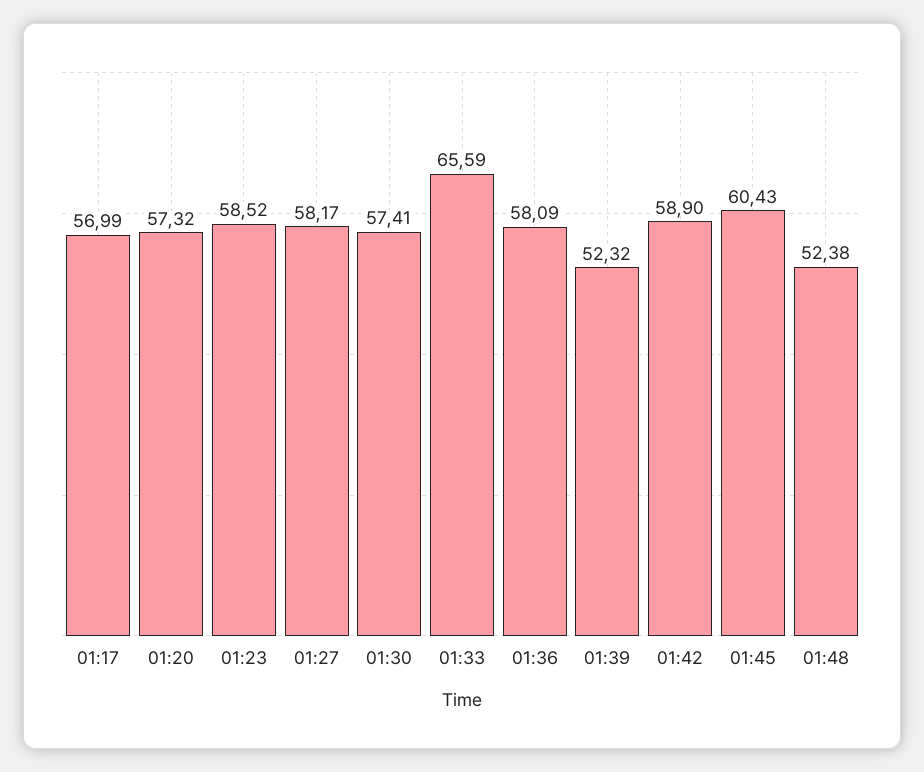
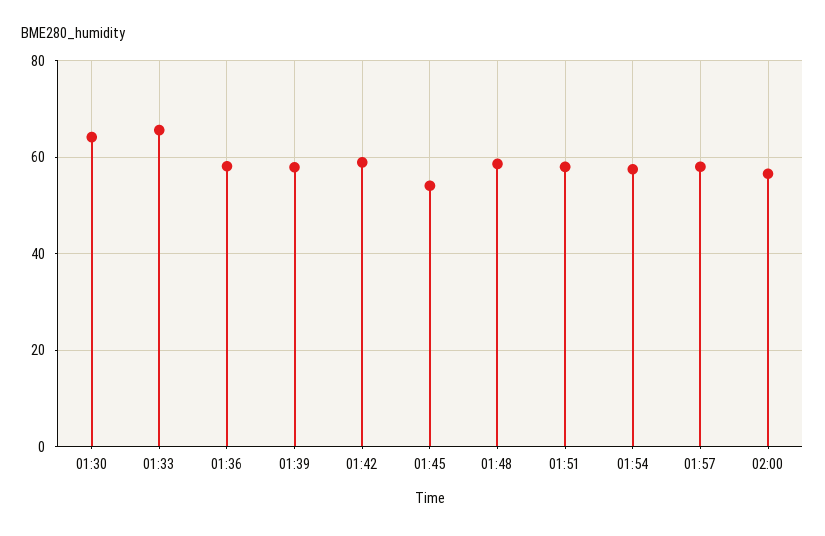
01:17: 56.99 -> none
01:20: 57.32 -> none
01:23: 58.52 -> none
01:27: 58.17 -> none
01:30: 57.41 -> 64
01:39: 52.32 -> 58
01:45: 60.43 -> 54
01:48: 52.38 -> 58
01:51: none -> 58
01:54: none -> 58
01:57: none -> 58
02:00: none -> 56

